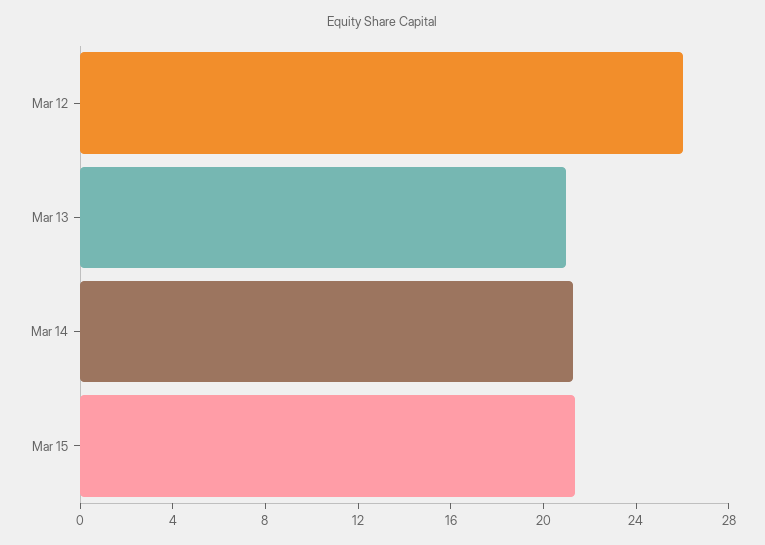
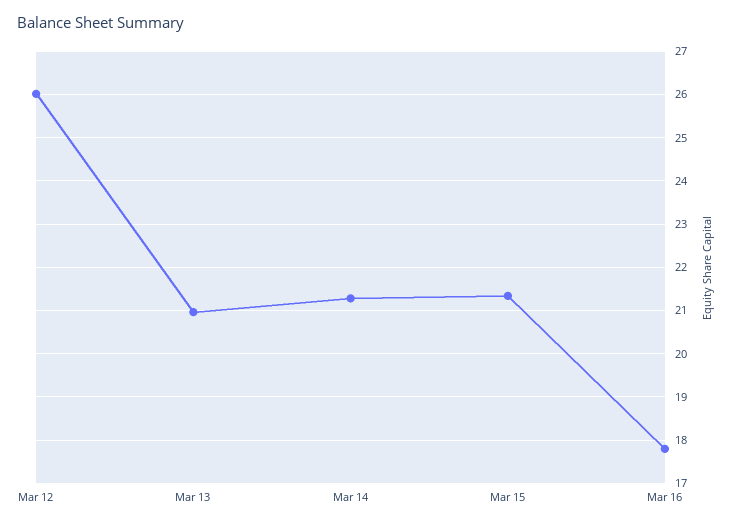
Mar 16: none -> 17.8

